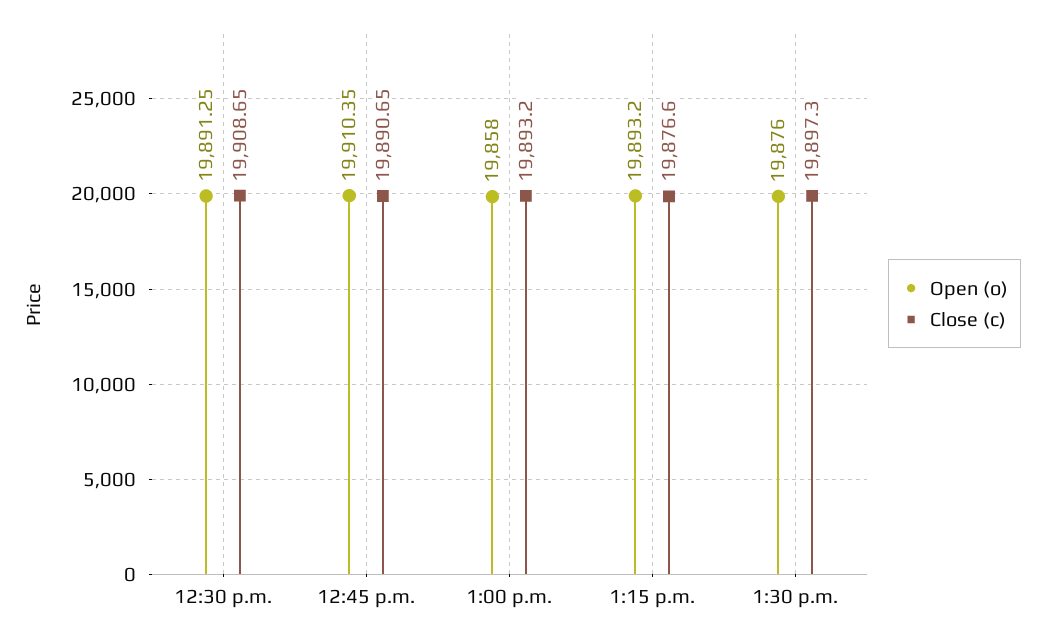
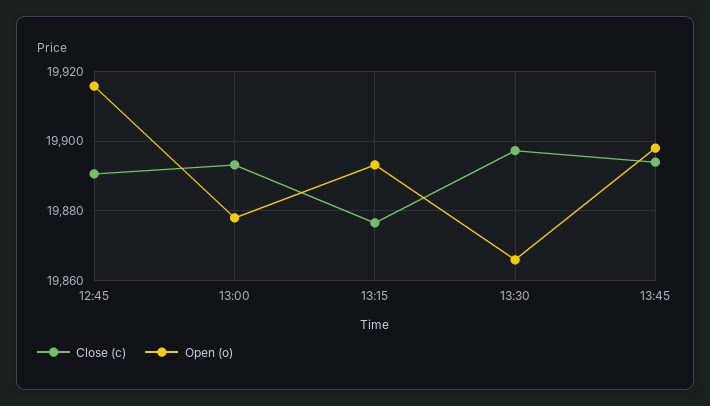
Open (o), 12:30 p.m.: 19891.25 -> none
Close (c), 12:30 p.m.: 19908.65 -> none
Open (o), 12:45 p.m.: 19910.35 -> 19916
Open (o), 1:00 p.m.: 19858 -> 19878
Open (o), 1:30 p.m.: 19876 -> 19866
Close (c), 13:45: none -> 19894
Open (o), 13:45: none -> 19898

